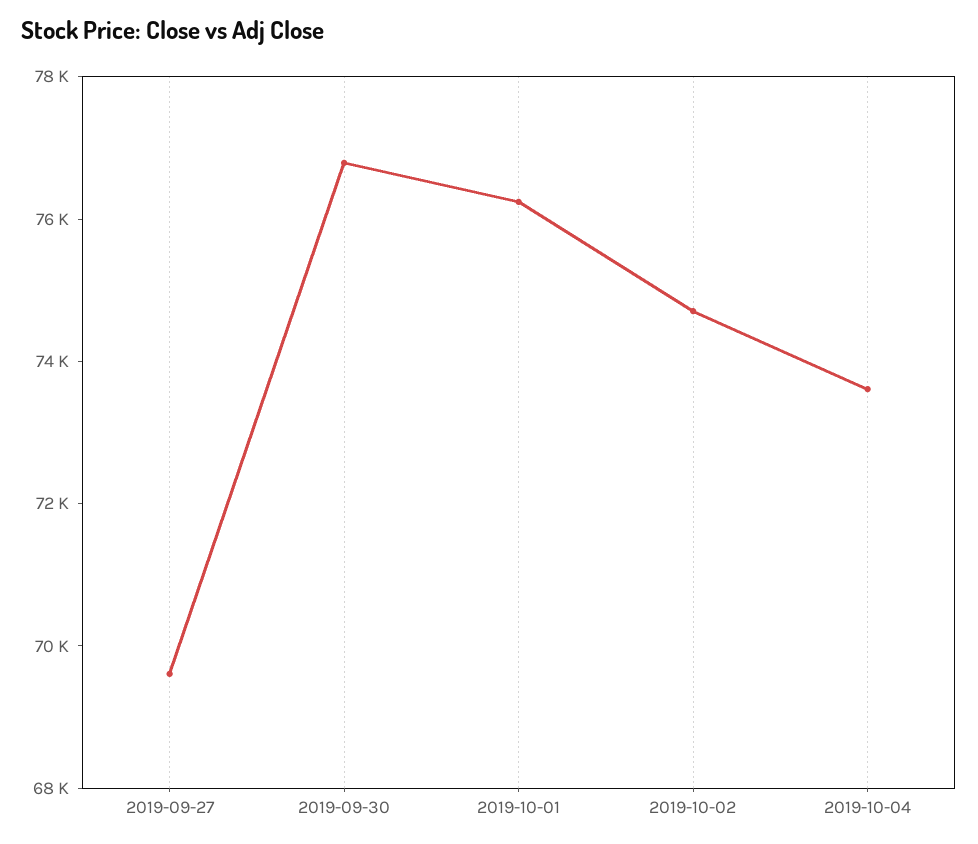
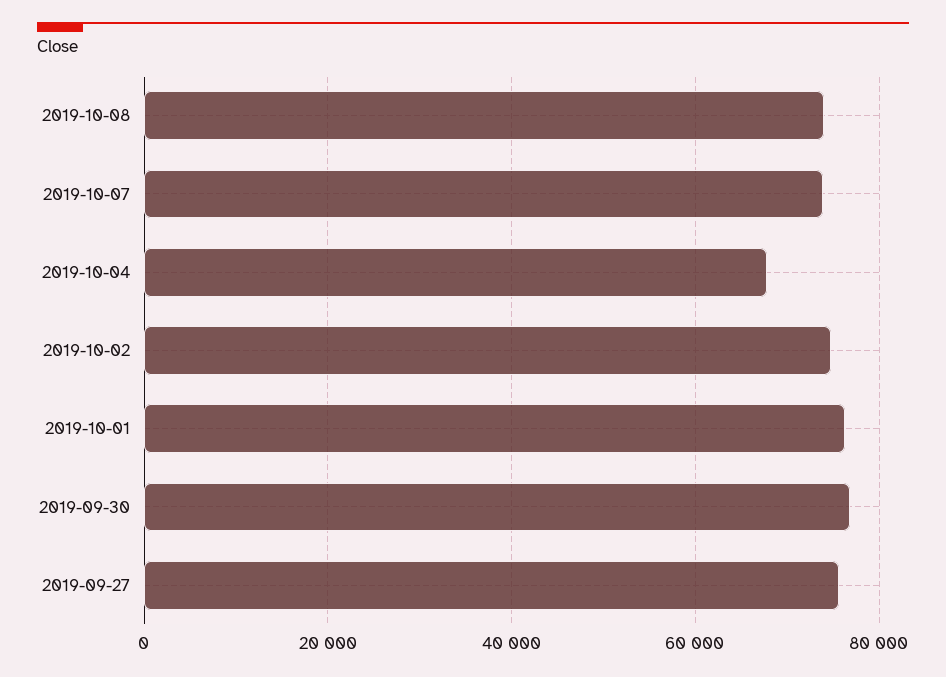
2019-09-27: 69500 -> 76000
2019-10-04: 73500 -> 68000
2019-10-08: none -> 74000
2019-10-07: none -> 74000

